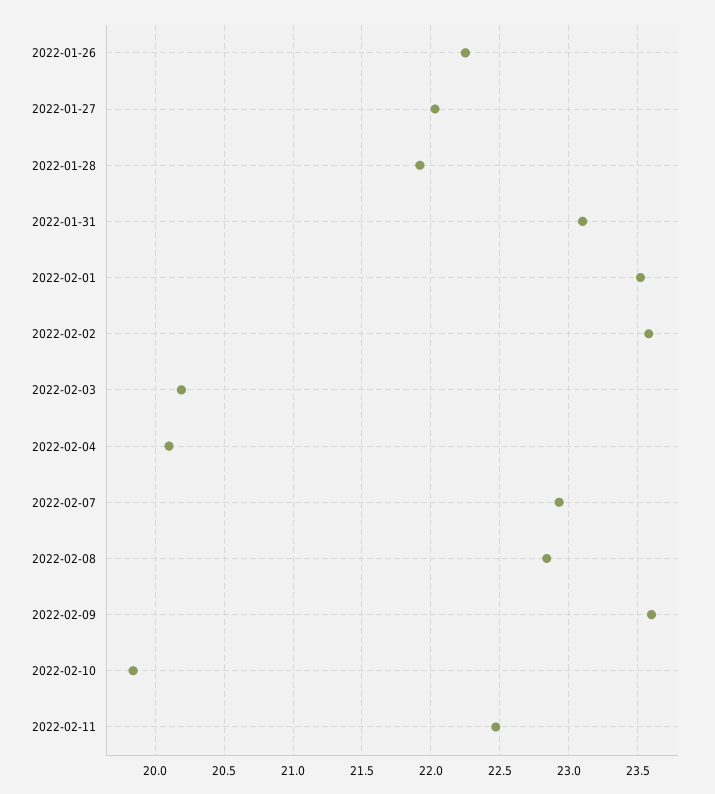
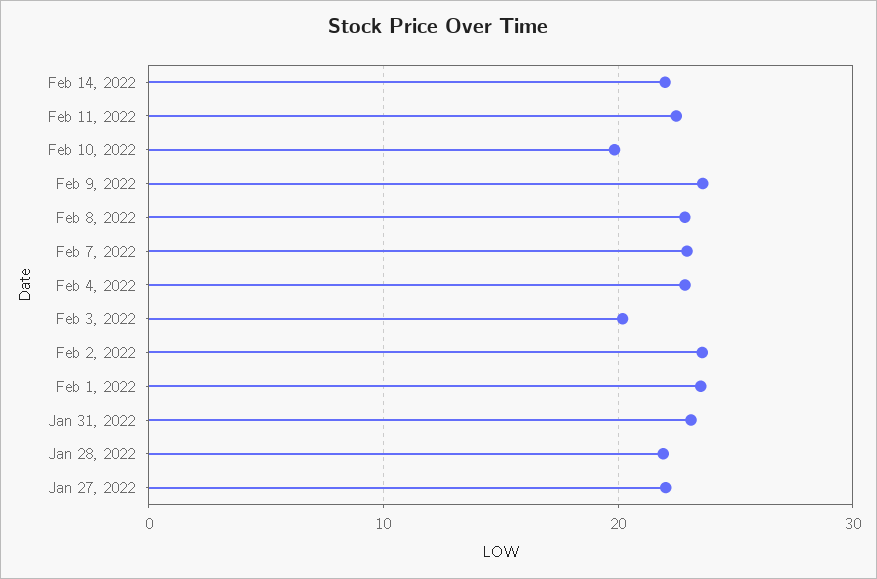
2022-01-26: 22.25 -> none
2022-02-04: 20.1 -> 23
Feb 14, 2022: none -> 22

